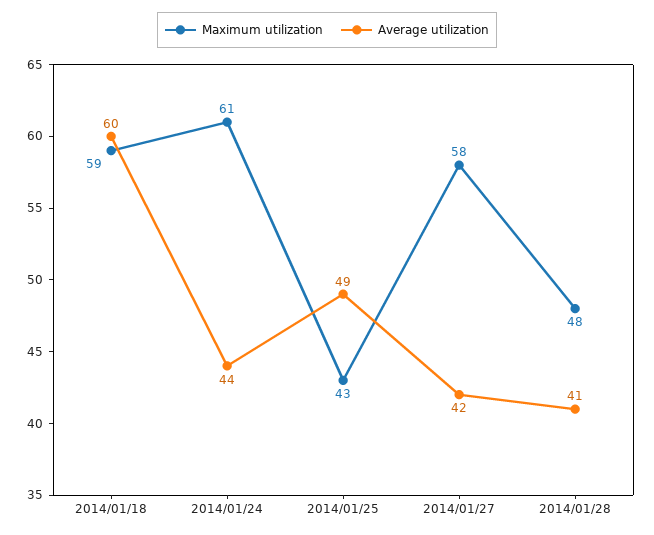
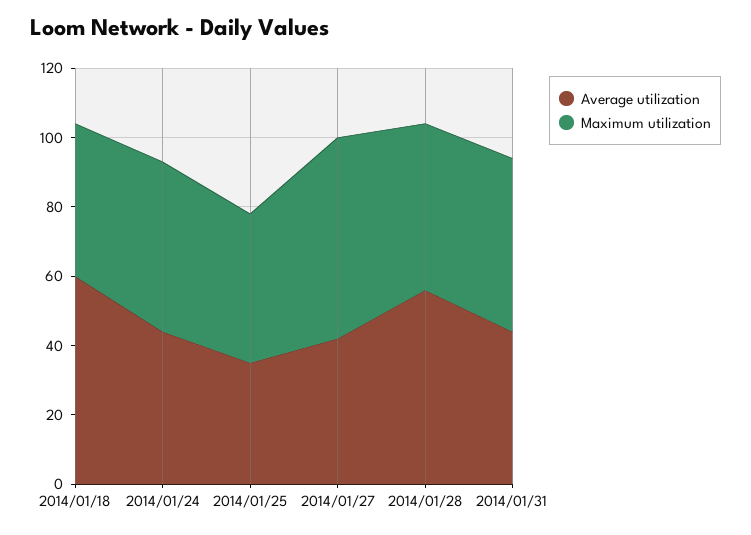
Maximum utilization, 2014/01/18: 59 -> 45
Maximum utilization, 2014/01/24: 61 -> 50
Average utilization, 2014/01/25: 49 -> 35
Average utilization, 2014/01/28: 41 -> 55
Average utilization, 2014/01/31: none -> 45
Maximum utilization, 2014/01/31: none -> 50

